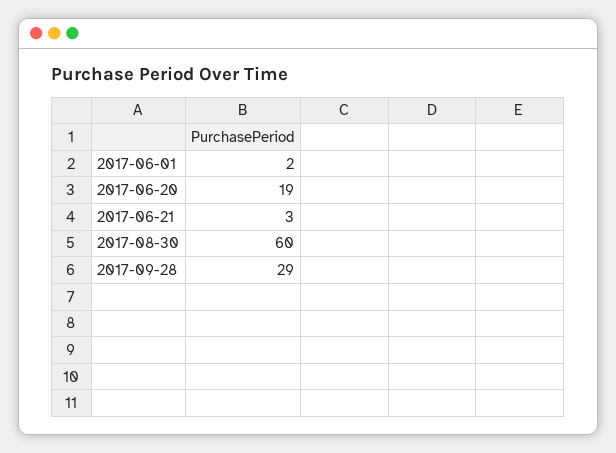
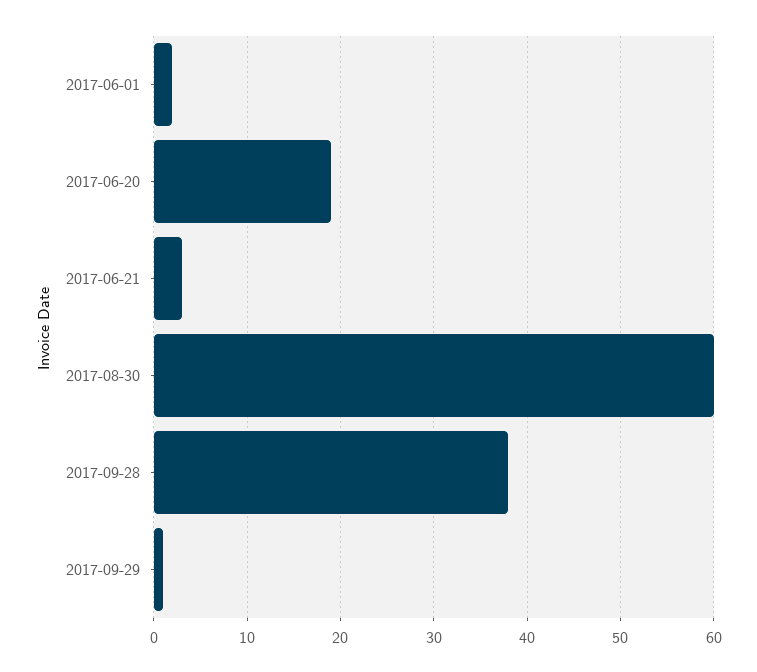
2017-09-28: 29 -> 38
2017-09-29: none -> 1

